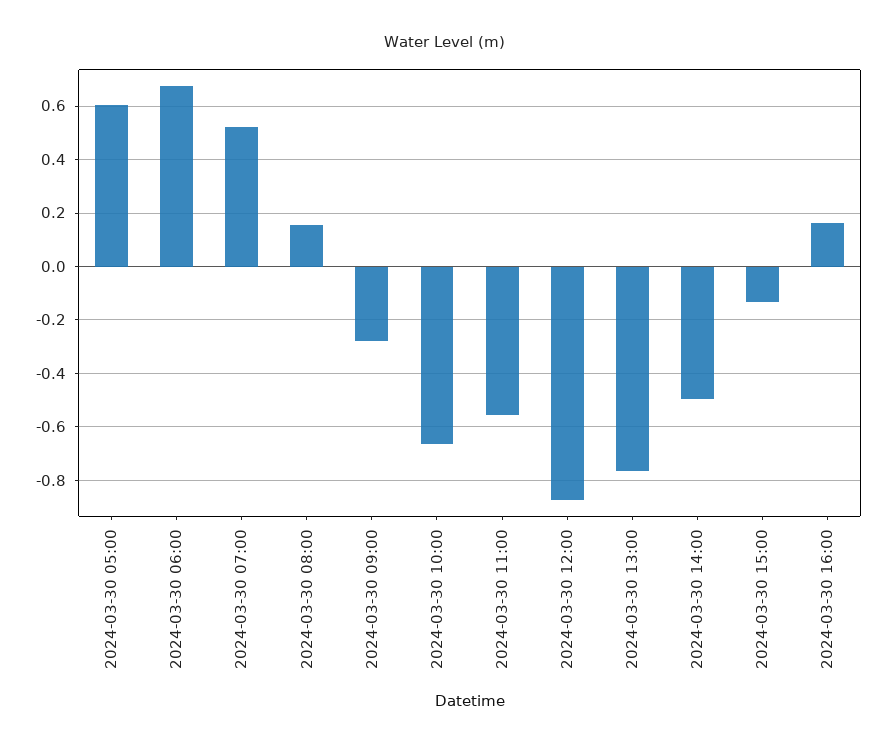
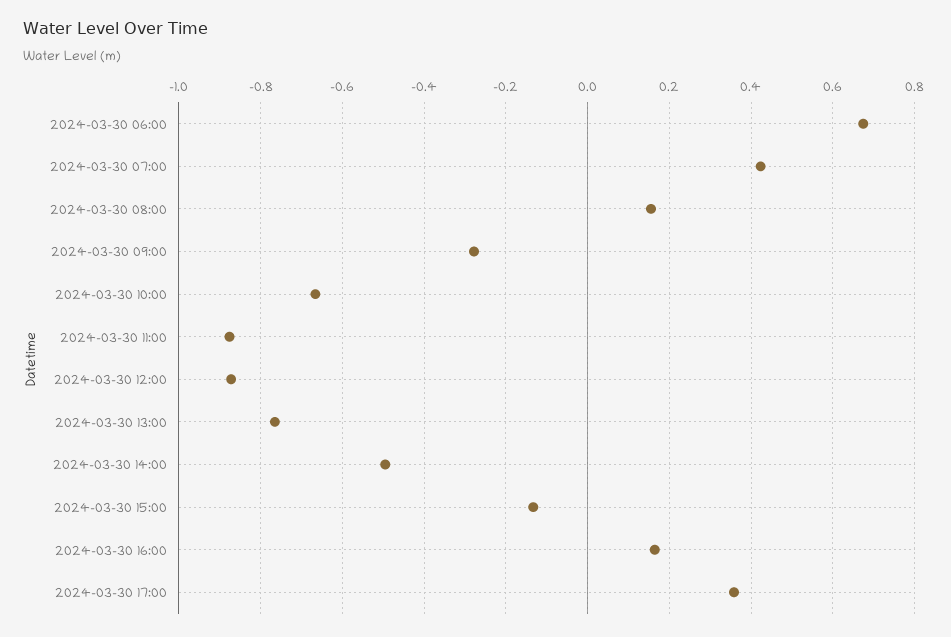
2024-03-30 05:00: 0.6 -> none
2024-03-30 07:00: 0.525 -> 0.42
2024-03-30 11:00: -0.55 -> -0.88
2024-03-30 17:00: none -> 0.36

